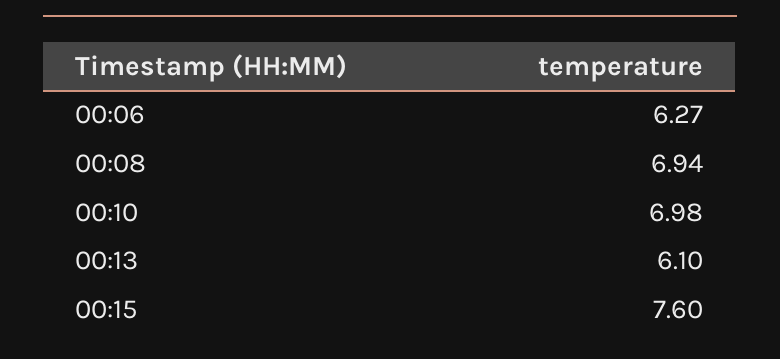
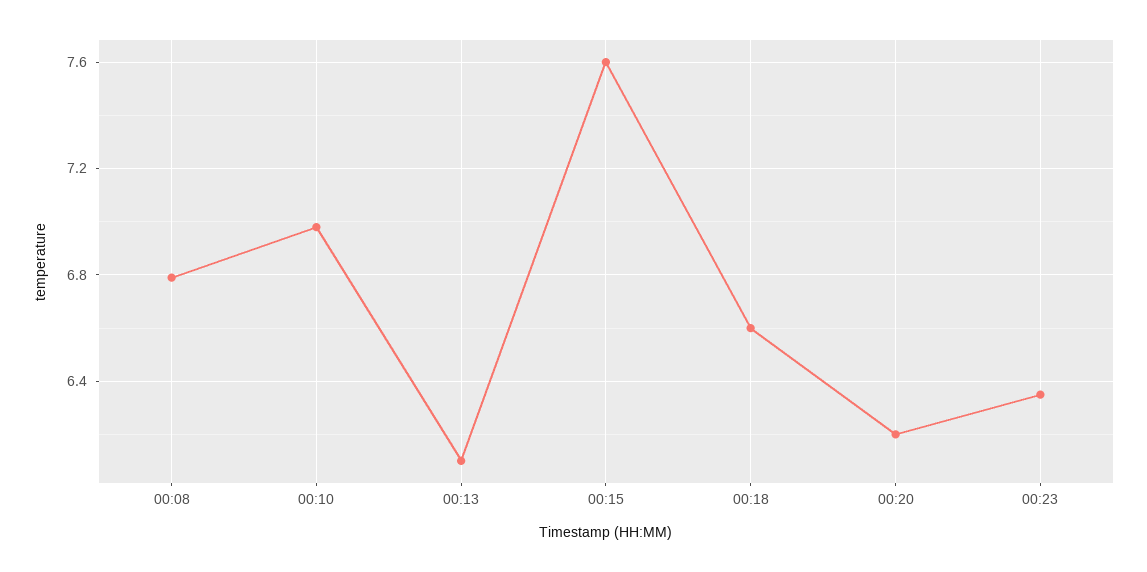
00:06: 6.27 -> none
00:08: 6.94 -> 6.8
00:18: none -> 6.6
00:20: none -> 6.2
00:23: none -> 6.35

